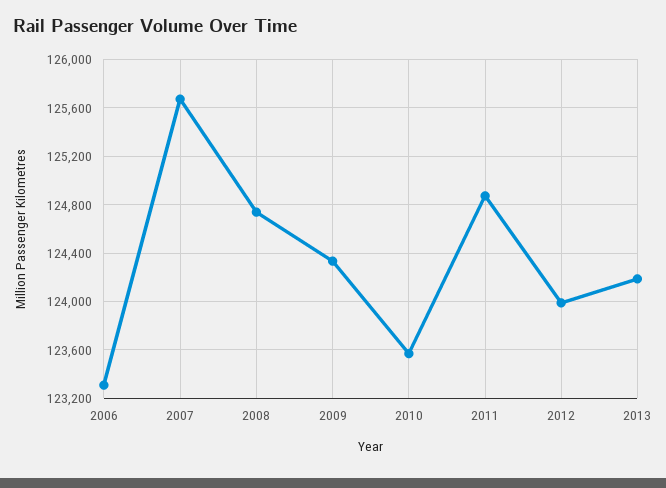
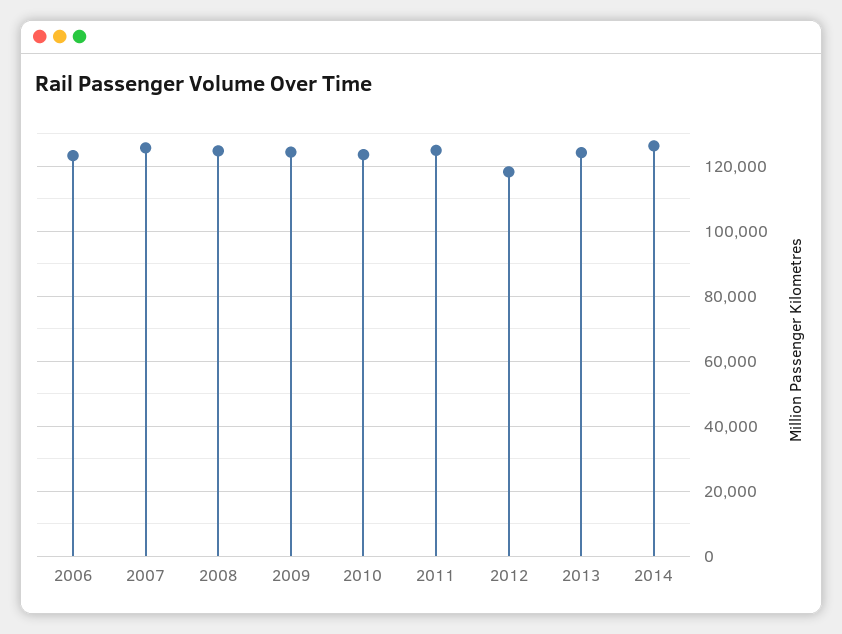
2012: 124000 -> 118000
2014: none -> 126000

